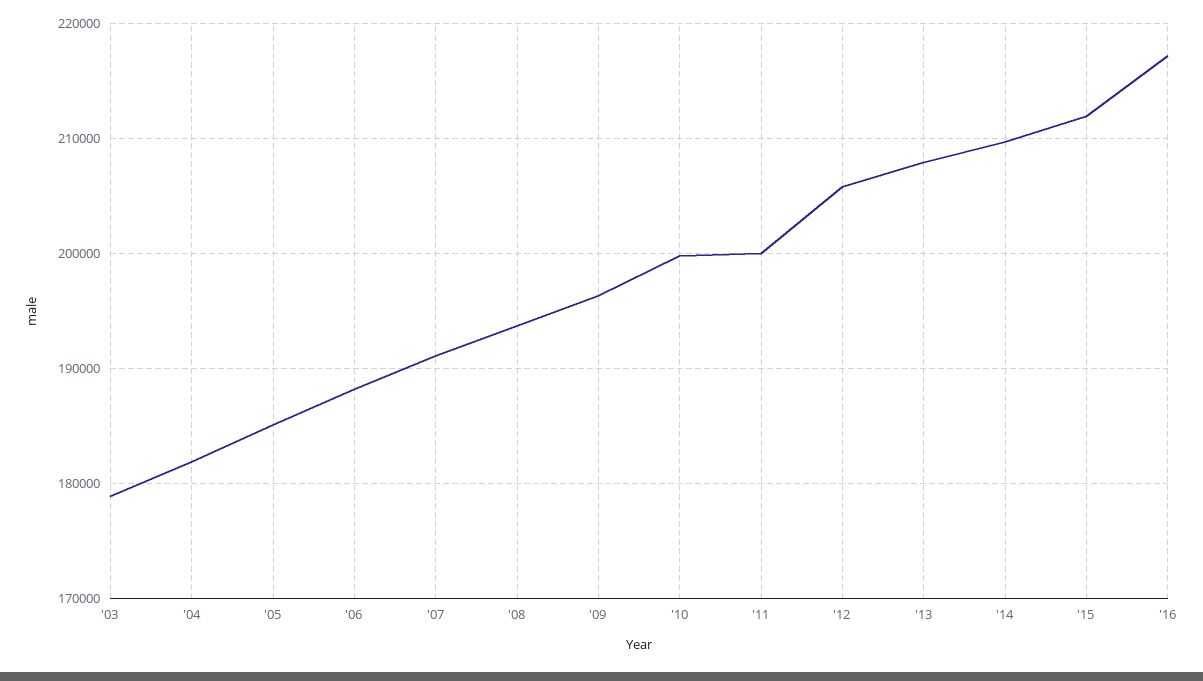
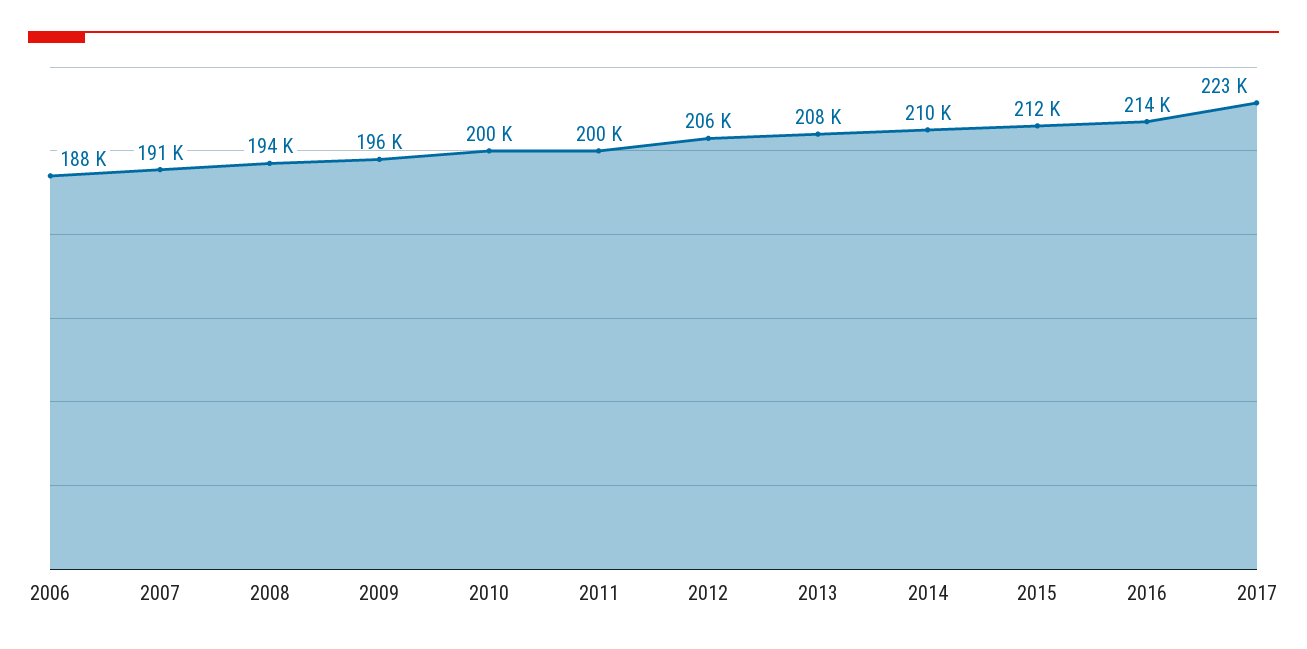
'03: 179000 -> none
'04: 182000 -> none
'05: 185000 -> none
'16: 217000 -> 214000
2017: none -> 223000

